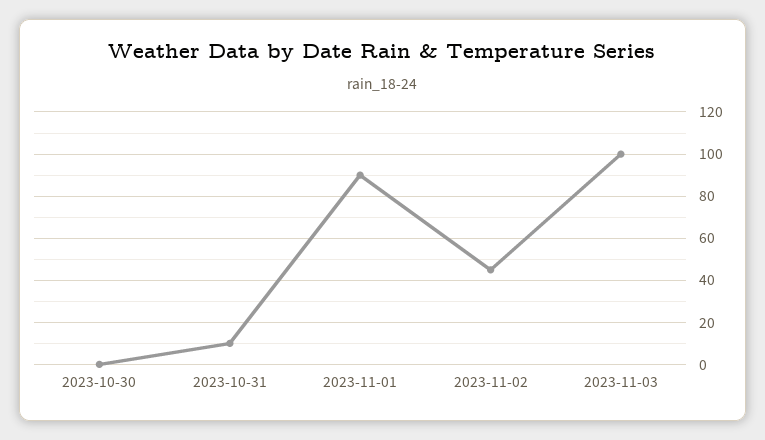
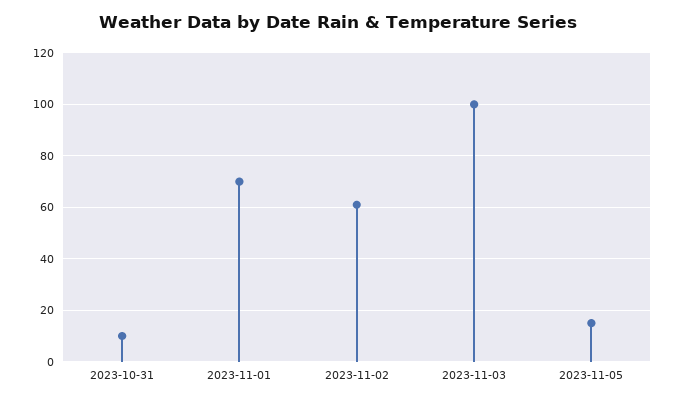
2023-10-30: 0 -> none
2023-11-01: 90 -> 70
2023-11-02: 45 -> 60
2023-11-05: none -> 15

